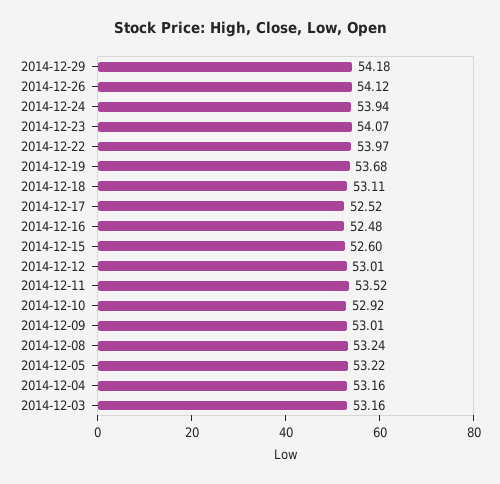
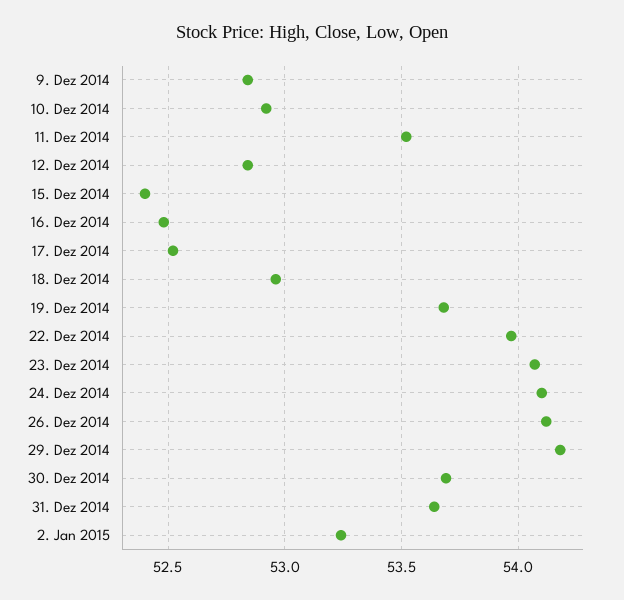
2014-12-24: 53.94 -> 54.1
2014-12-18: 53.11 -> 52.95
2014-12-15: 52.6 -> 52.4
2014-12-12: 53.01 -> 52.85
2014-12-09: 53.01 -> 52.85
2014-12-08: 53.24 -> none
2014-12-05: 53.22 -> none
2014-12-04: 53.16 -> none
2014-12-03: 53.16 -> none
30. Dez 2014: none -> 53.7
31. Dez 2014: none -> 53.65
2. Jan 2015: none -> 53.25

